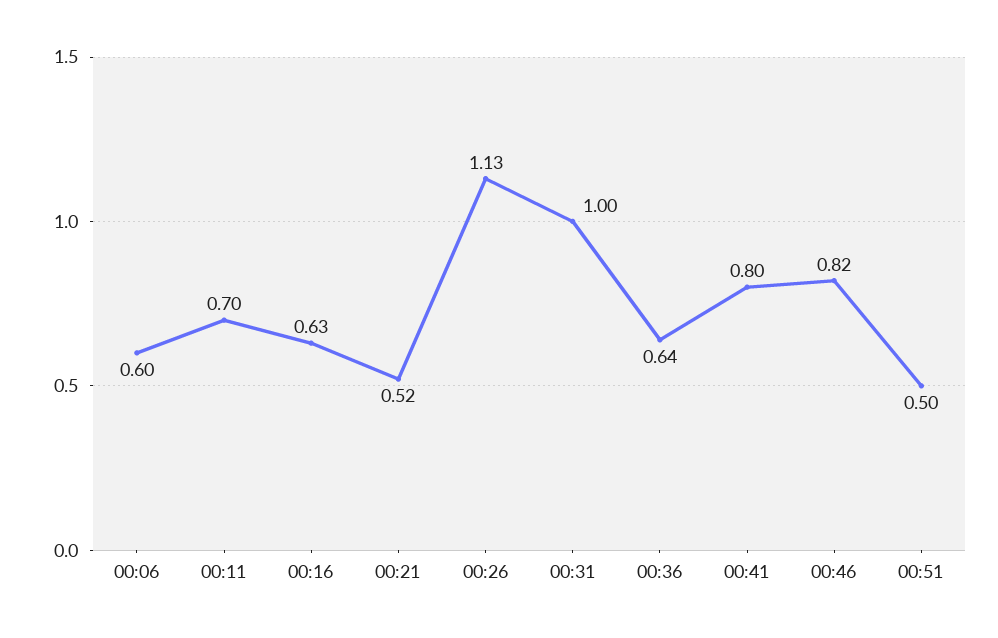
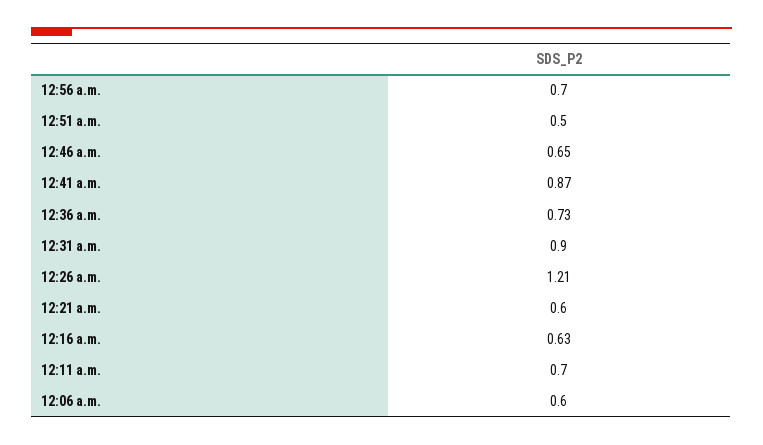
00:21: 0.52 -> 0.6
00:26: 1.13 -> 1.21
00:31: 1 -> 0.9
00:36: 0.64 -> 0.73
00:41: 0.8 -> 0.87
00:46: 0.82 -> 0.65
12:56 a.m.: none -> 0.7

